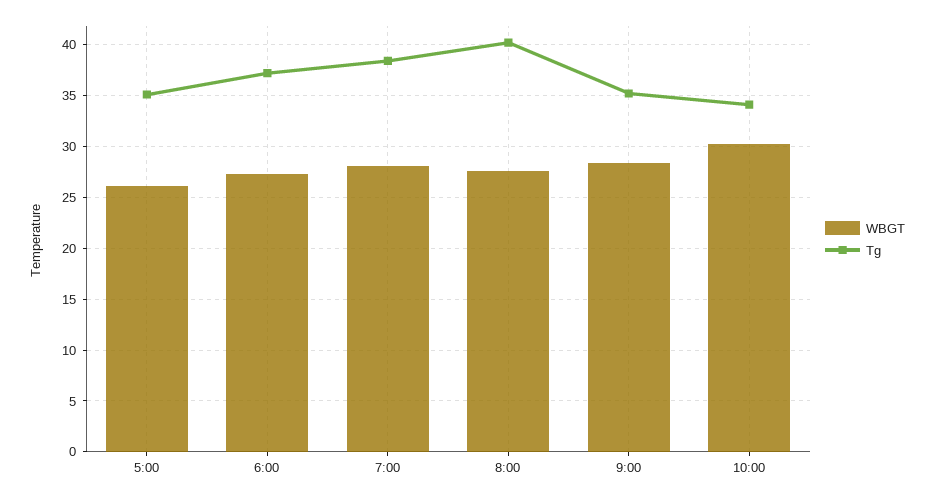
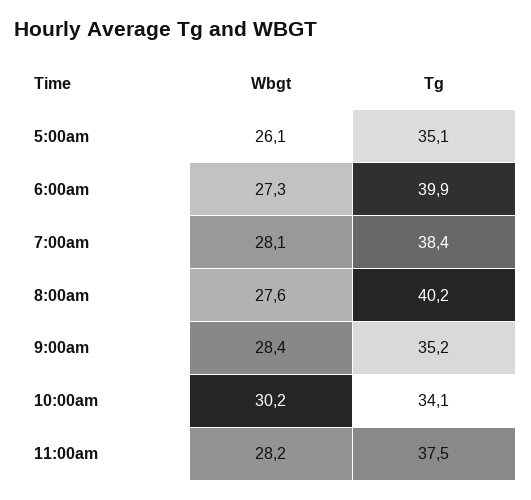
Tg, 6:00: 37 -> 39.9
WBGT, 11:00am: none -> 28.2
Tg, 11:00am: none -> 37.5

